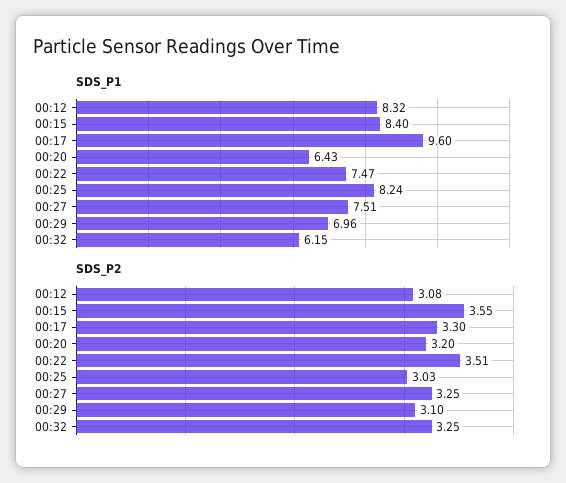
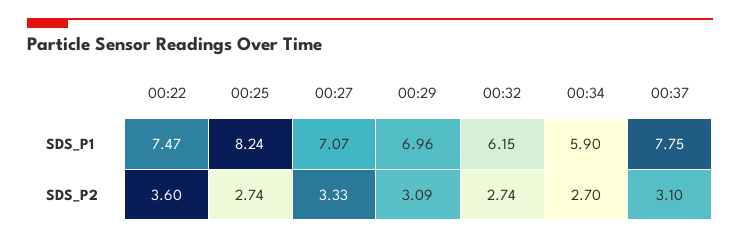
SDS_P1, 00:12: 8.32 -> none
SDS_P1, 00:15: 8.4 -> none
SDS_P1, 00:17: 9.6 -> none
SDS_P1, 00:20: 6.43 -> none
SDS_P1, 00:27: 7.51 -> 7.07
SDS_P2, 00:12: 3.08 -> none
SDS_P2, 00:15: 3.55 -> none
SDS_P2, 00:17: 3.3 -> none
SDS_P2, 00:20: 3.2 -> none
SDS_P2, 00:22: 3.51 -> 3.6
SDS_P2, 00:25: 3.03 -> 2.74
SDS_P2, 00:27: 3.25 -> 3.33
SDS_P2, 00:29: 3.1 -> 3.09
SDS_P2, 00:32: 3.25 -> 2.74
SDS_P1, 00:34: none -> 5.9
SDS_P1, 00:37: none -> 7.75
SDS_P2, 00:34: none -> 2.7
SDS_P2, 00:37: none -> 3.1

